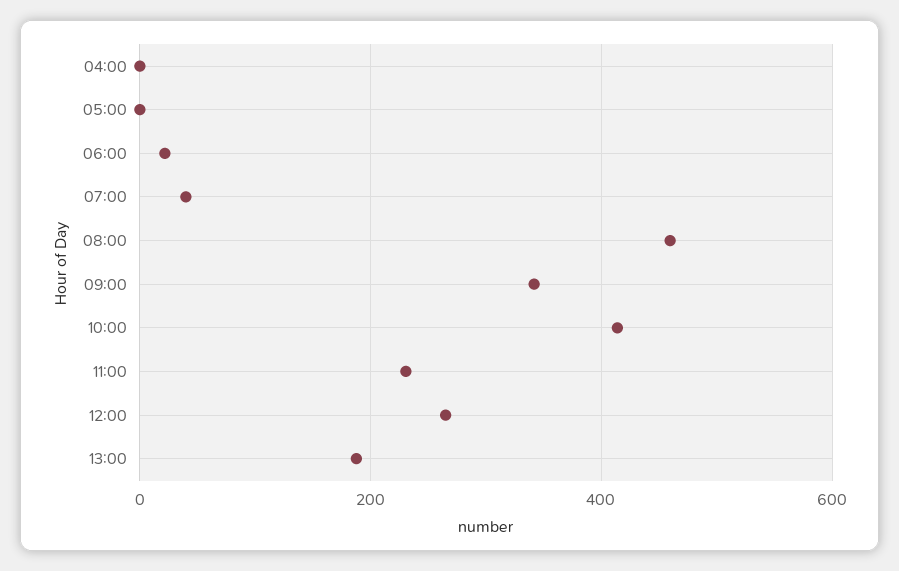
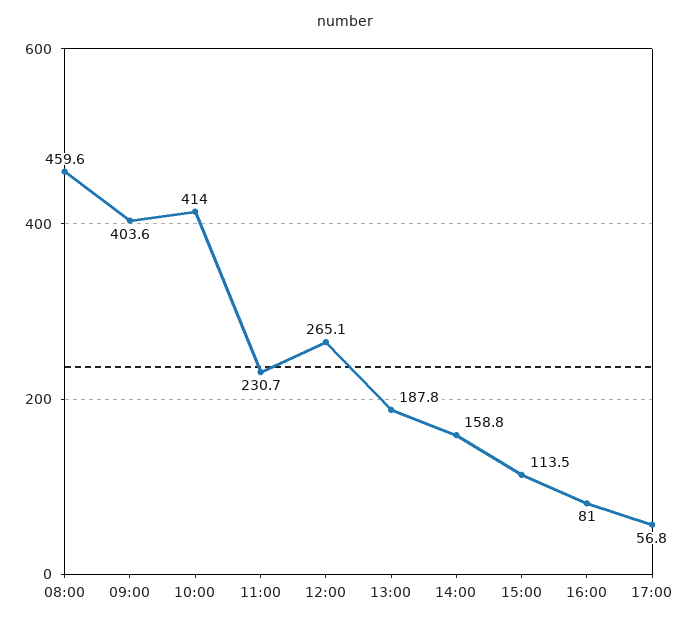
04:00: 0 -> none
05:00: 0 -> none
06:00: 20 -> none
07:00: 40 -> none
09:00: 340 -> 403.6
14:00: none -> 158.8
15:00: none -> 113.5
16:00: none -> 81
17:00: none -> 56.8

